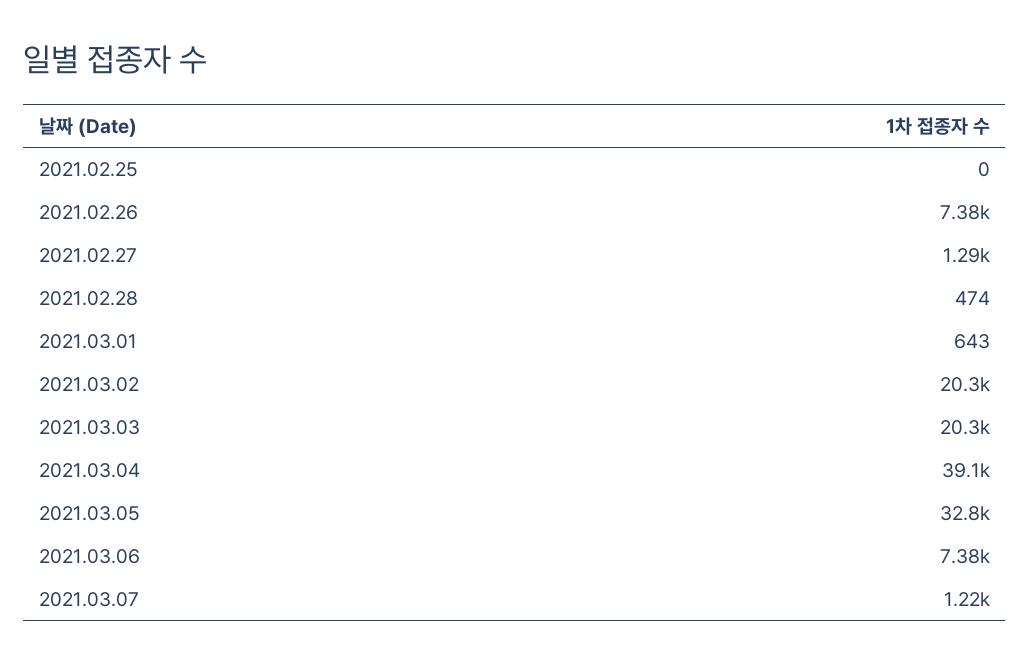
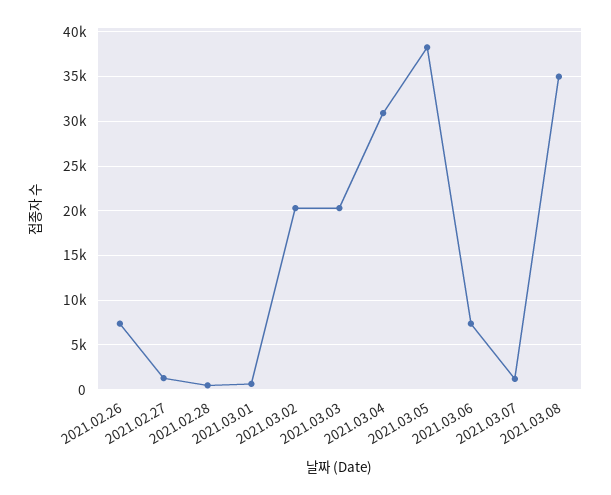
2021.02.25: 0 -> none
2021.03.04: 39100 -> 31000
2021.03.05: 32800 -> 38000
2021.03.08: none -> 35000

